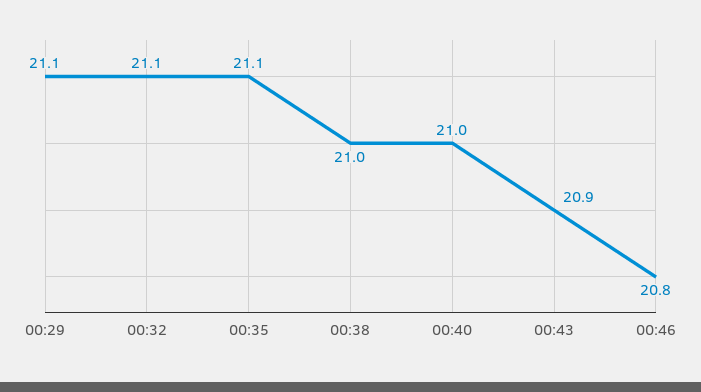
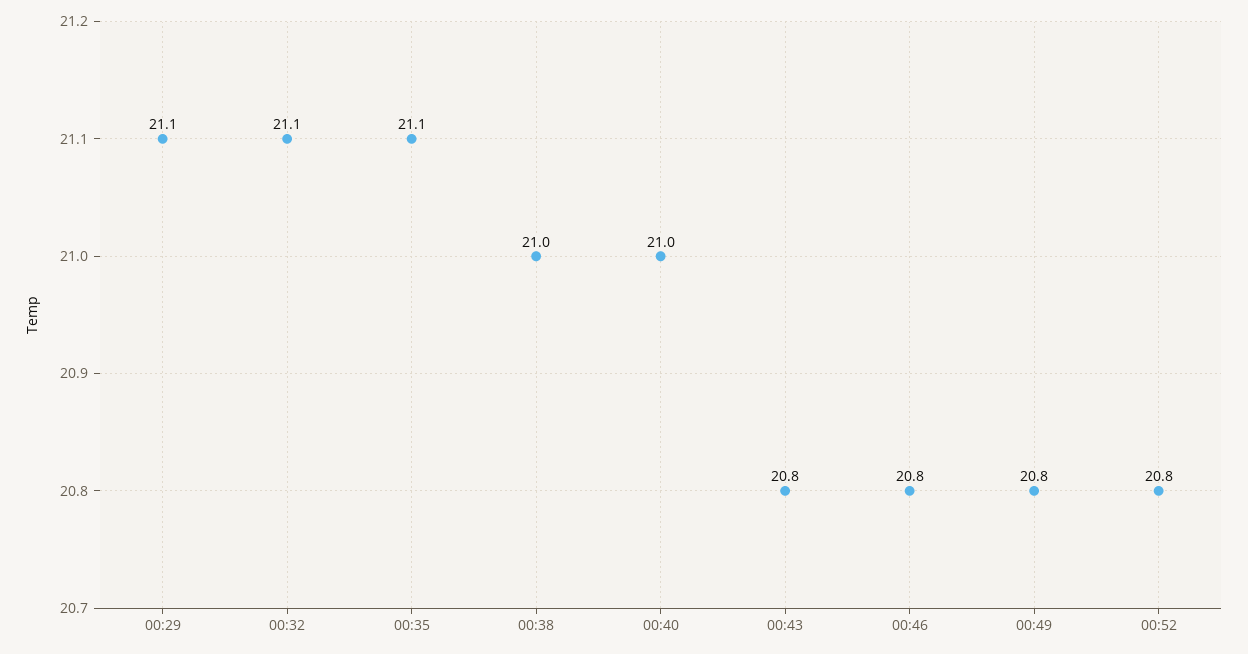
00:43: 20.9 -> 20.8
00:49: none -> 20.8
00:52: none -> 20.8

